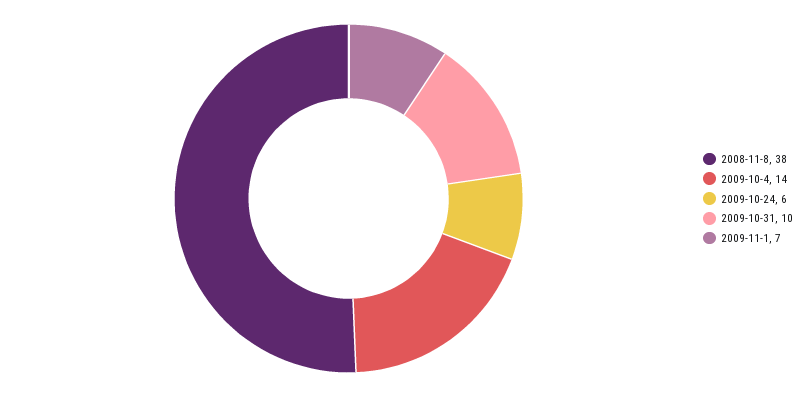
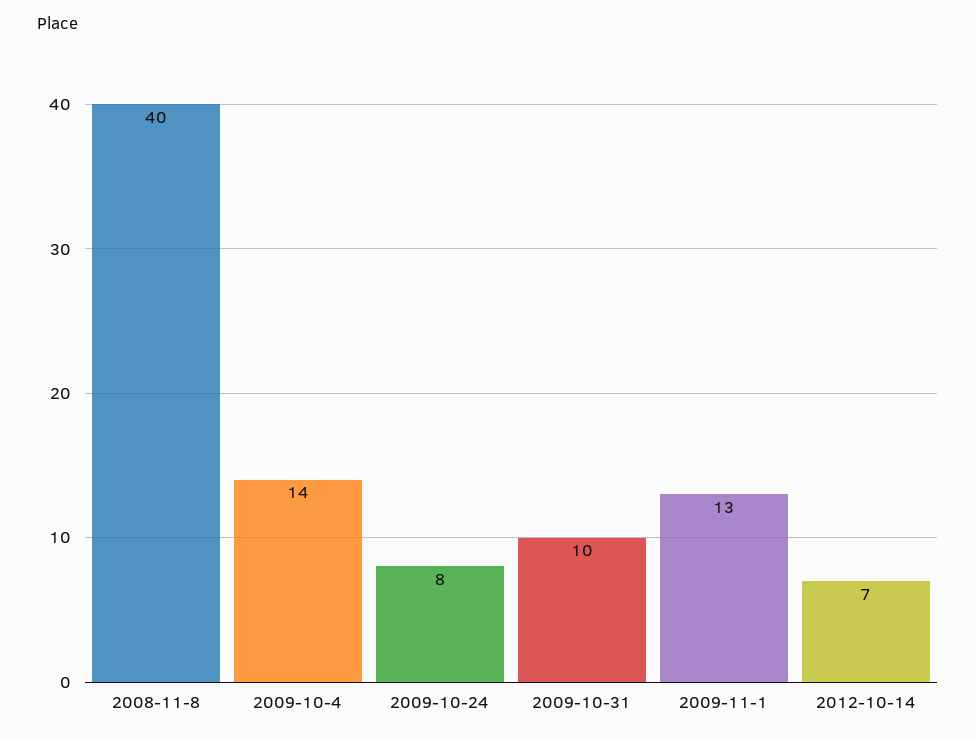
2008-11-8: 38 -> 40
2009-10-24: 6 -> 8
2009-11-1: 7 -> 13
2012-10-14: none -> 7

